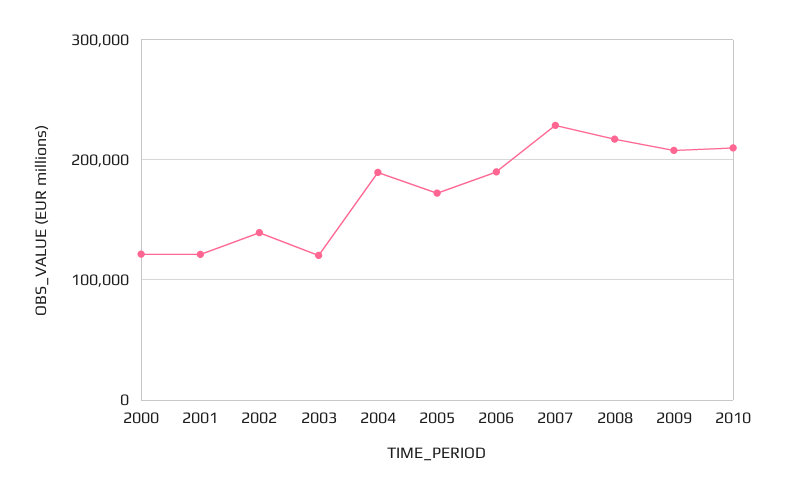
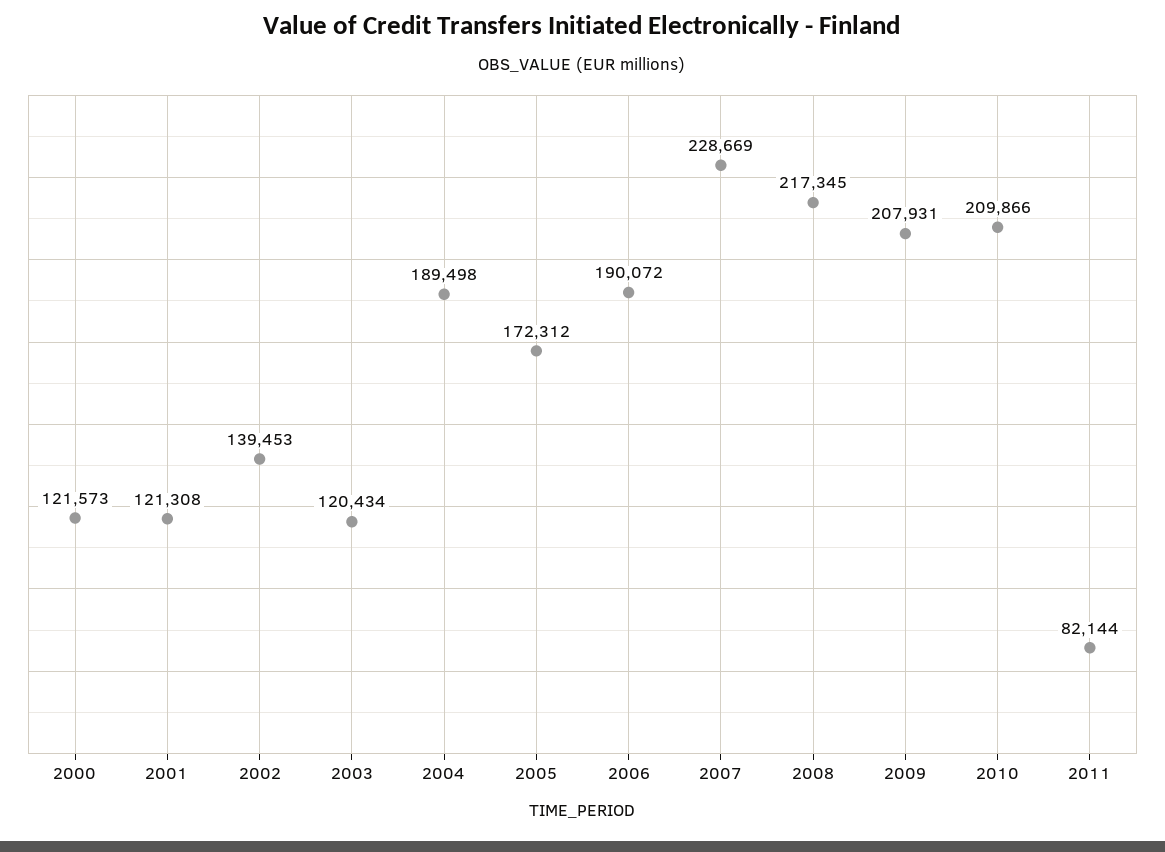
2011: none -> 82144

